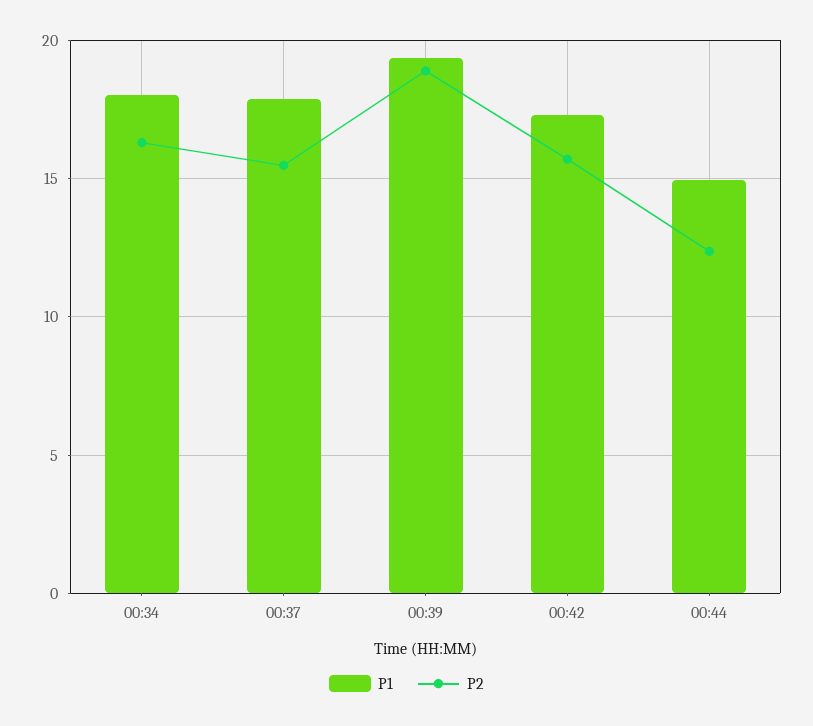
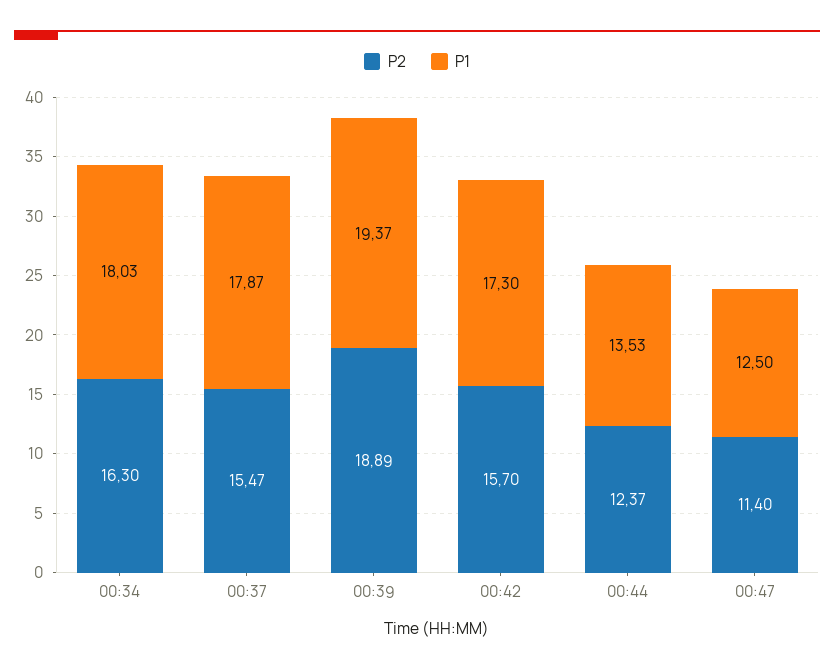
P1, 00:44: 15 -> 13.53
P2, 00:47: none -> 11.4
P1, 00:47: none -> 12.5

